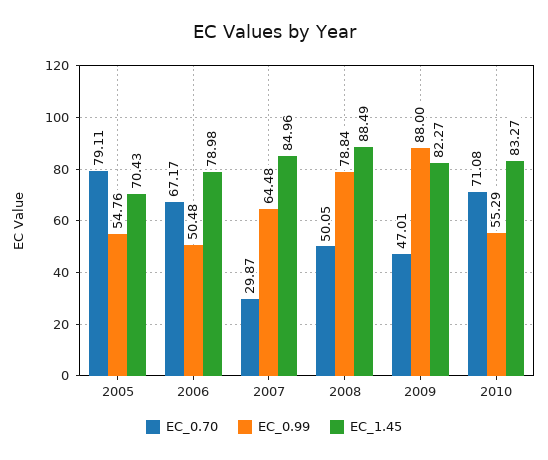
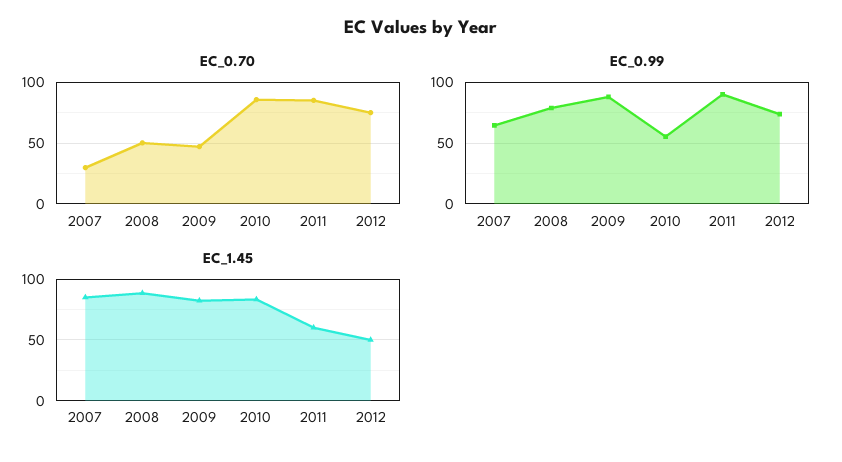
EC_0.70, 2005: 79.11 -> none
EC_0.99, 2005: 54.76 -> none
EC_1.45, 2005: 70.43 -> none
EC_0.70, 2006: 67.17 -> none
EC_0.99, 2006: 50.48 -> none
EC_1.45, 2006: 78.98 -> none
EC_0.70, 2010: 71.08 -> 85
EC_0.70, 2011: none -> 85
EC_0.70, 2012: none -> 75
EC_0.99, 2011: none -> 90
EC_0.99, 2012: none -> 75
EC_1.45, 2011: none -> 60
EC_1.45, 2012: none -> 50

